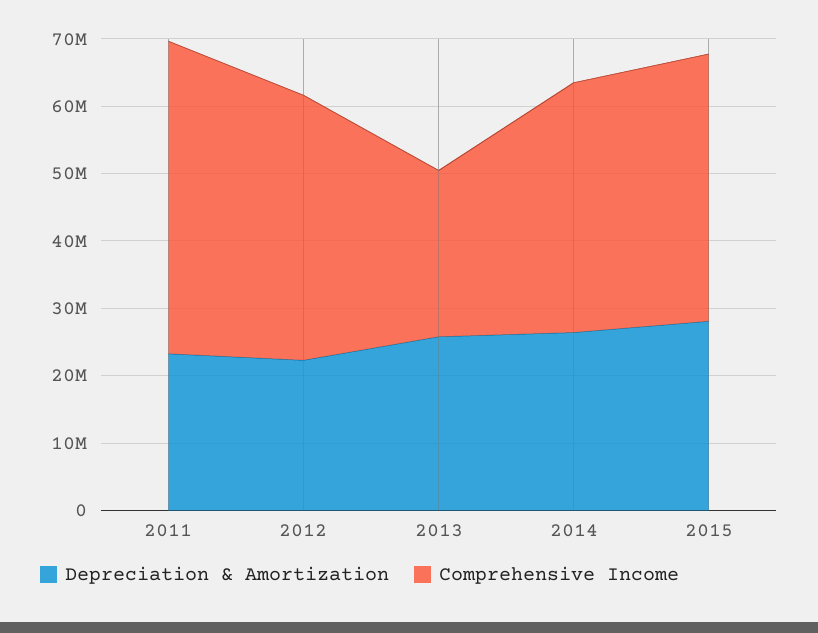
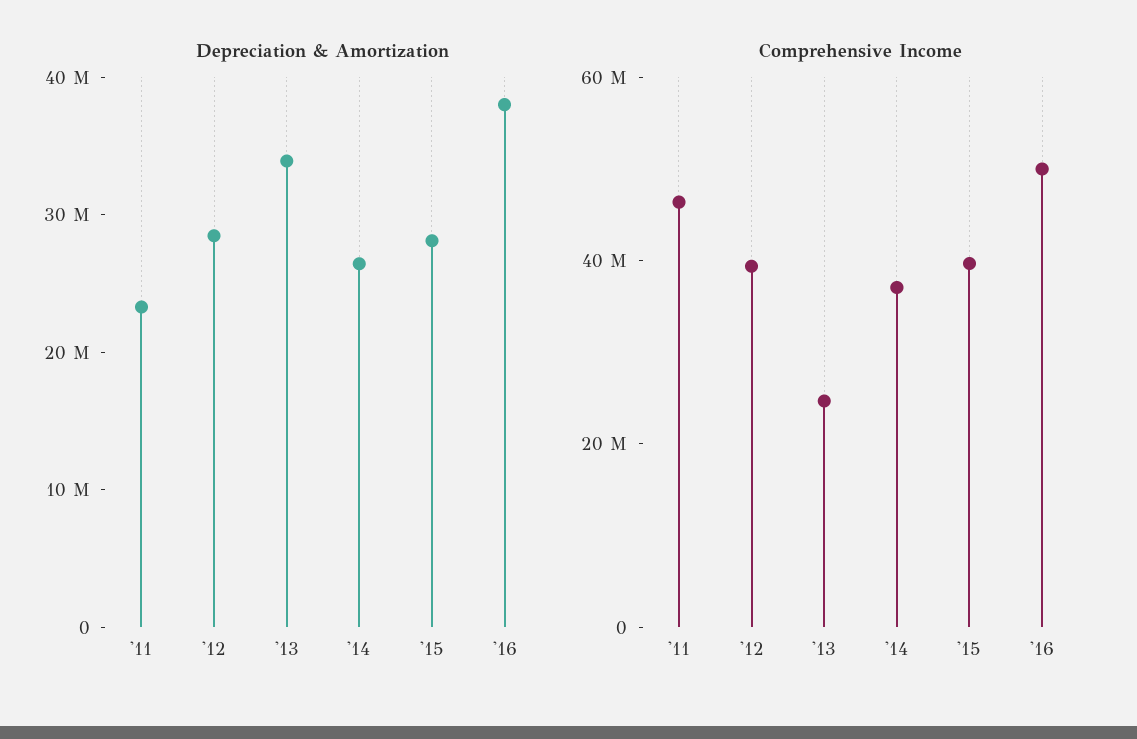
Depreciation & Amortization, 2012: 22000000 -> 28000000
Depreciation & Amortization, 2013: 26000000 -> 34000000
Depreciation & Amortization, '16: none -> 38000000
Comprehensive Income, '16: none -> 50000000

